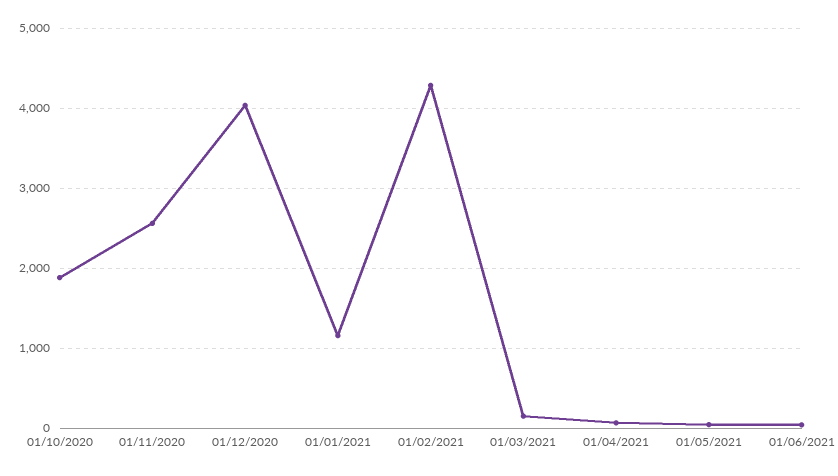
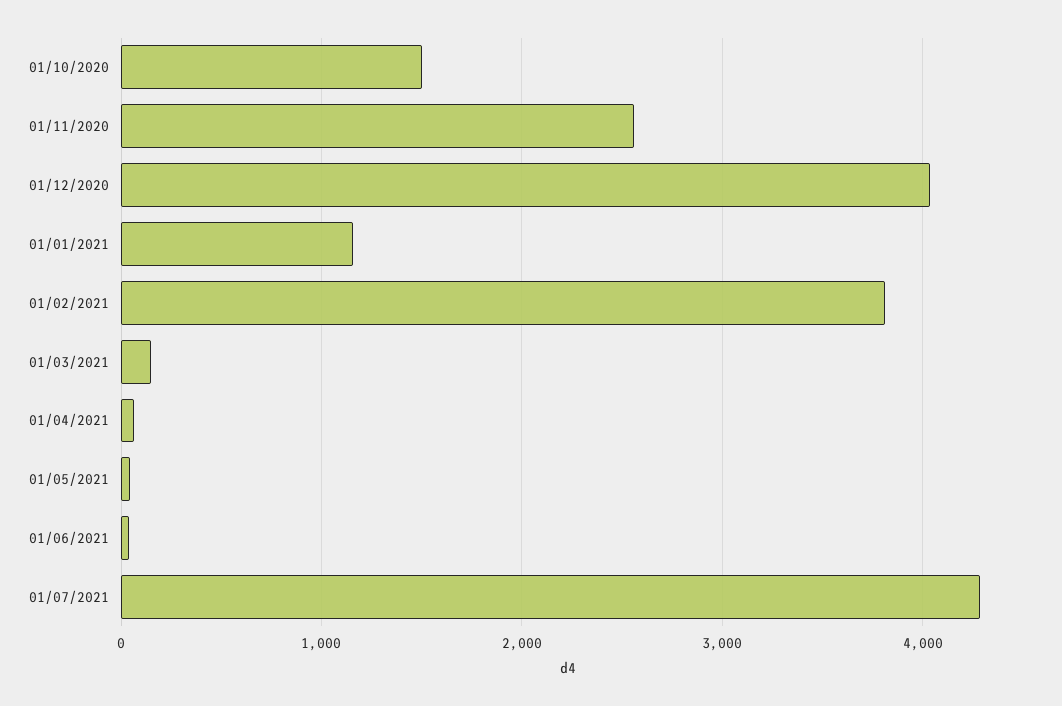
01/10/2020: 1900 -> 1500
01/02/2021: 4300 -> 3800
01/07/2021: none -> 4300

